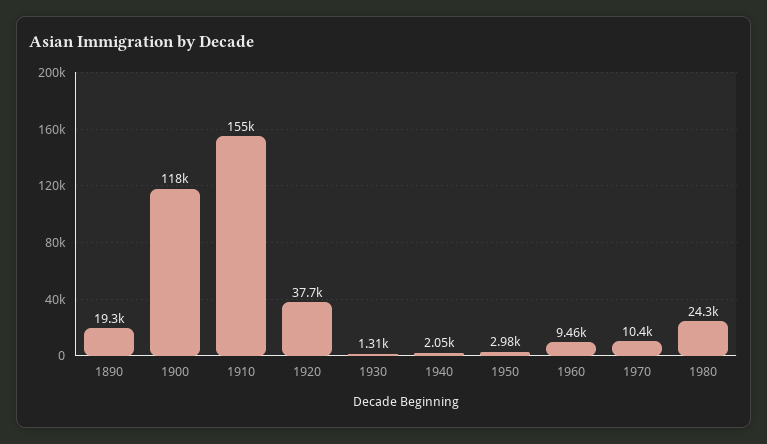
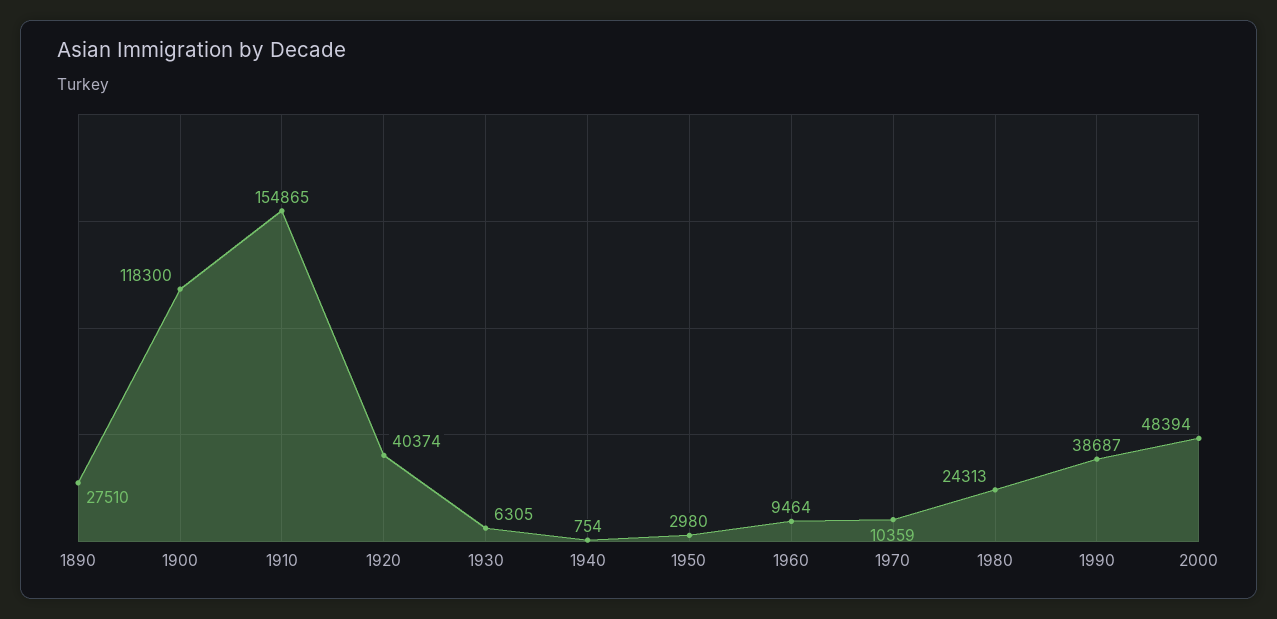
1890: 19300 -> 27510
1920: 37700 -> 40374
1930: 1310 -> 6305
1940: 2050 -> 754
1990: none -> 38687
2000: none -> 48394

